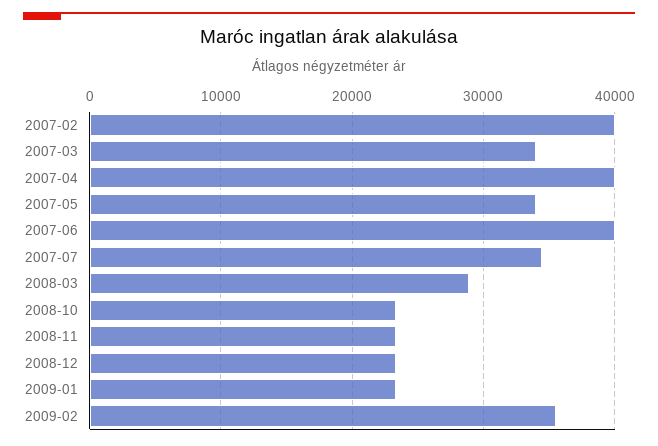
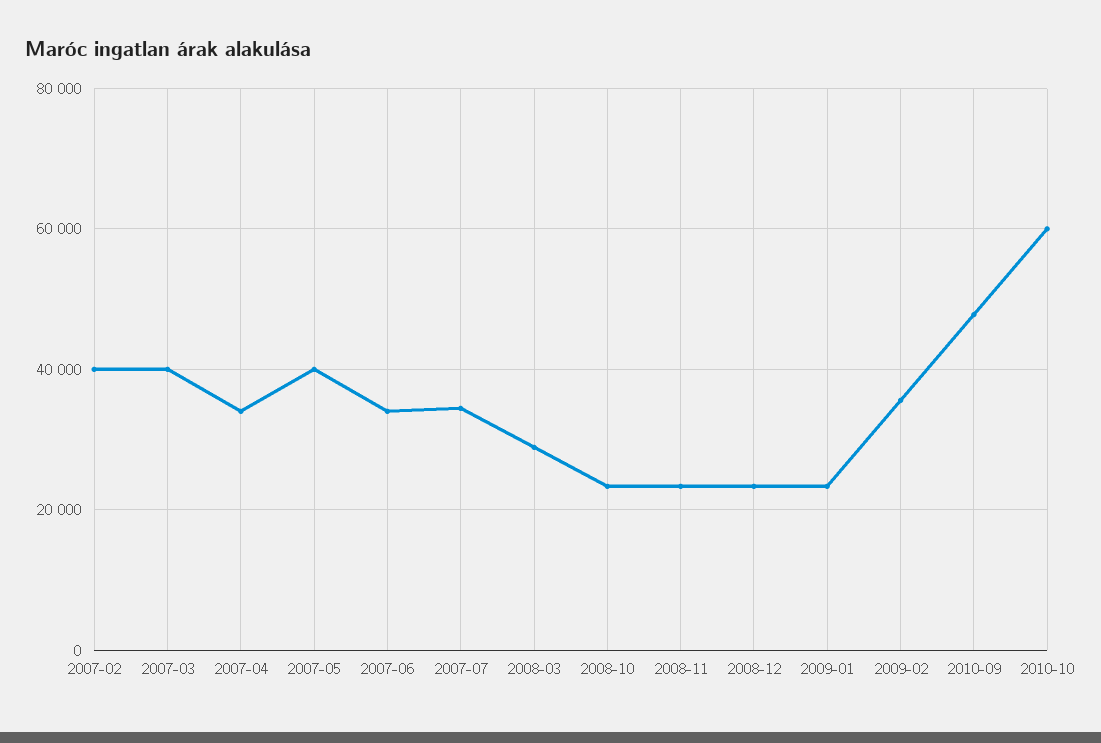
2007-03: 34000 -> 40000
2007-04: 40000 -> 34000
2007-05: 34000 -> 40000
2007-06: 40000 -> 34000
2010-09: none -> 48000
2010-10: none -> 60000

